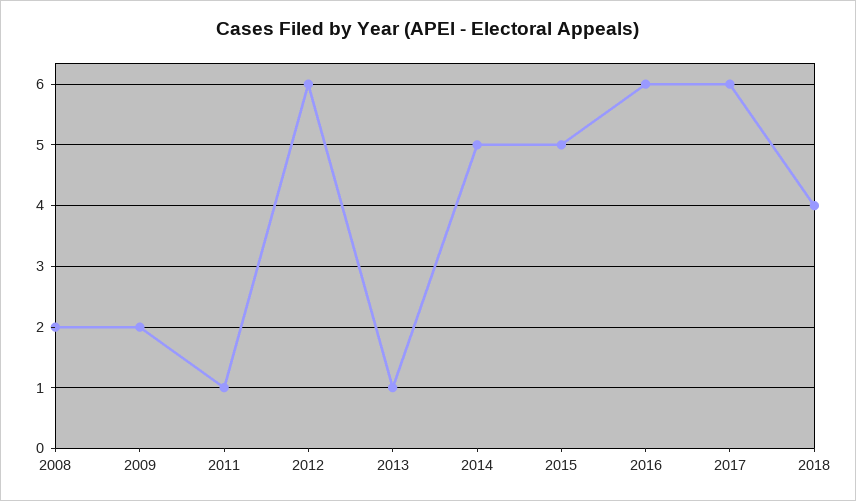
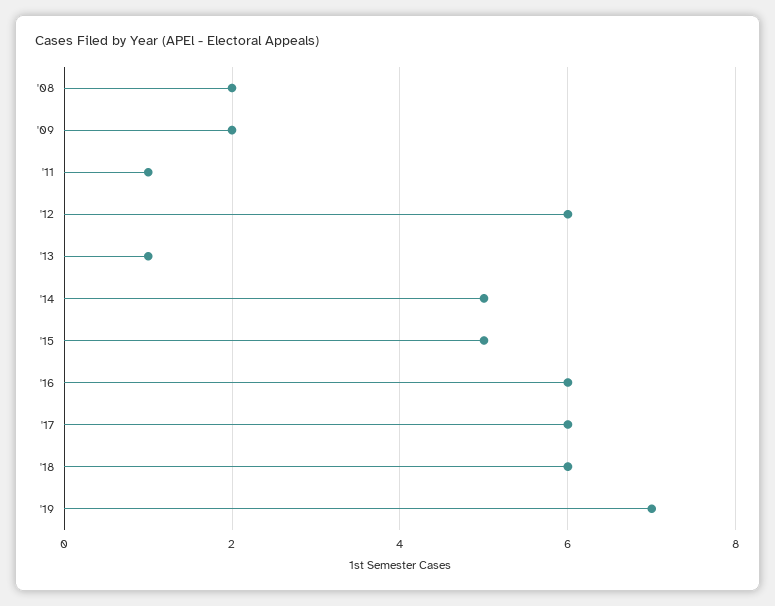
2018: 4 -> 6
'19: none -> 7

